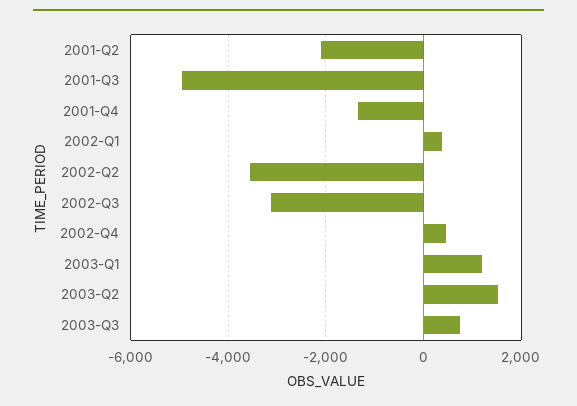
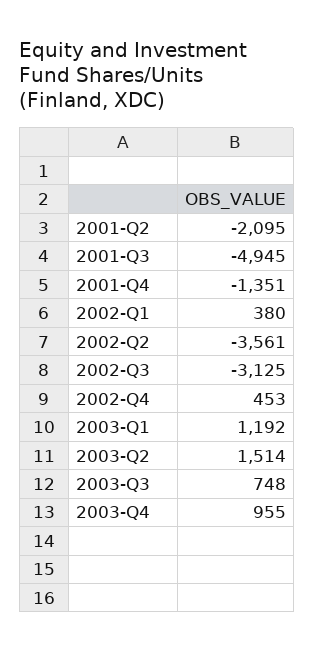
2003-Q4: none -> 955

